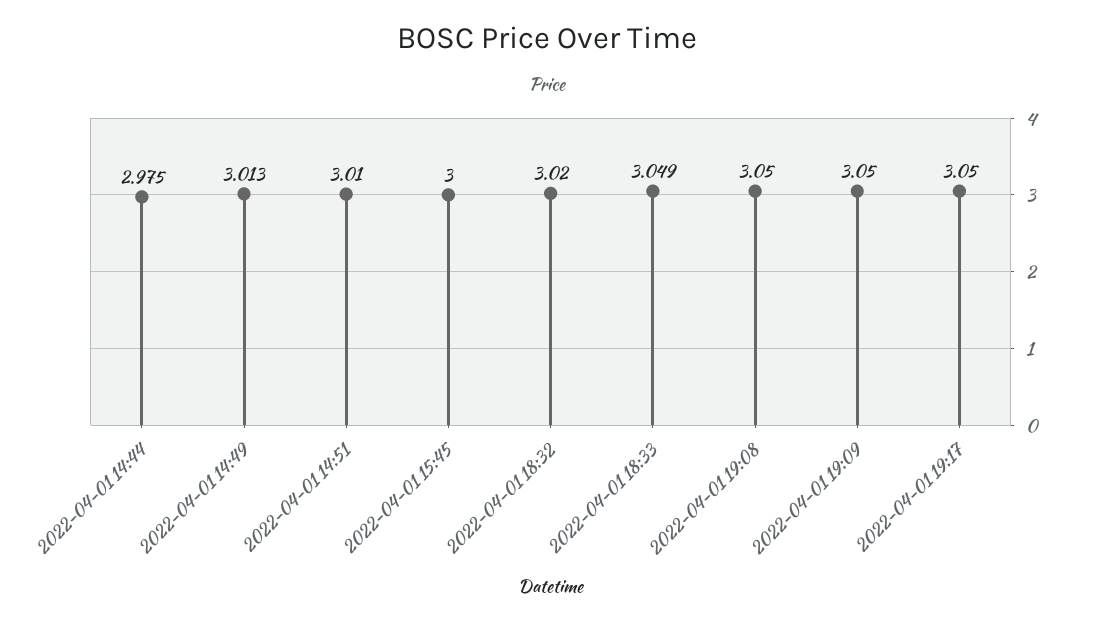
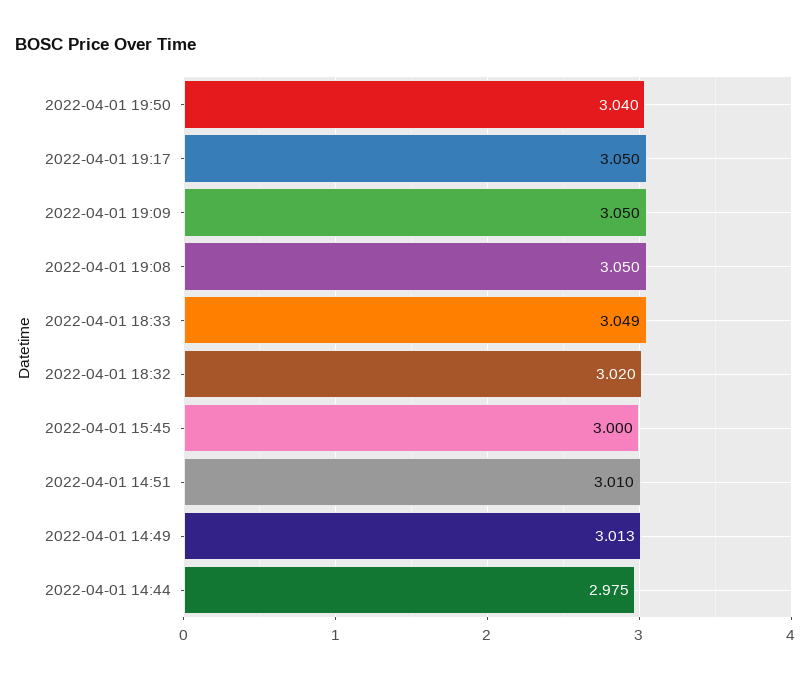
2022-04-01 19:50: none -> 3.04

